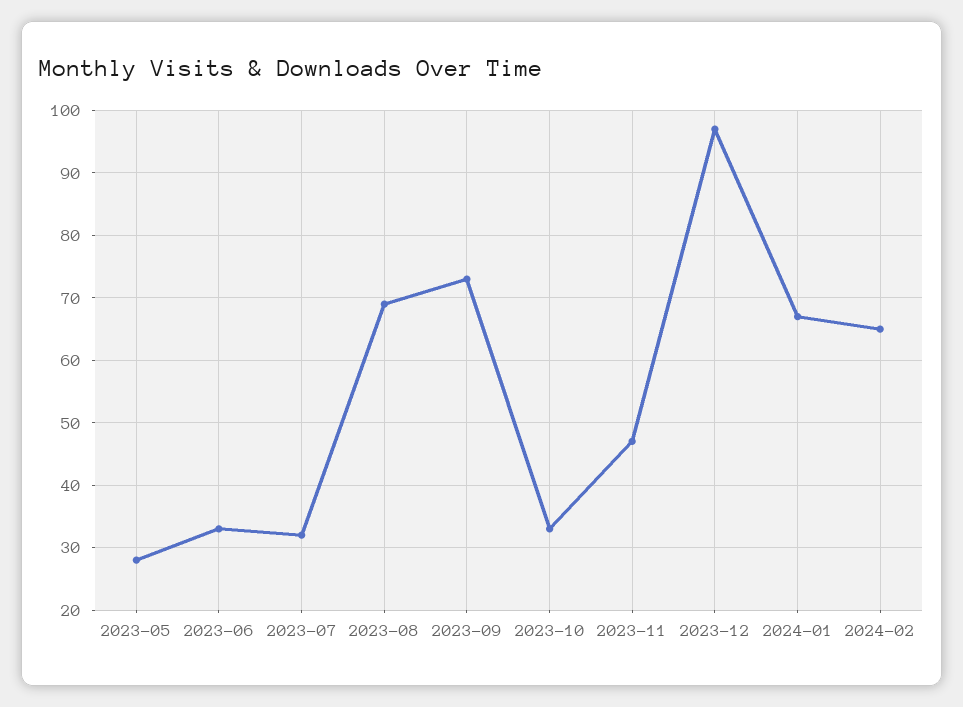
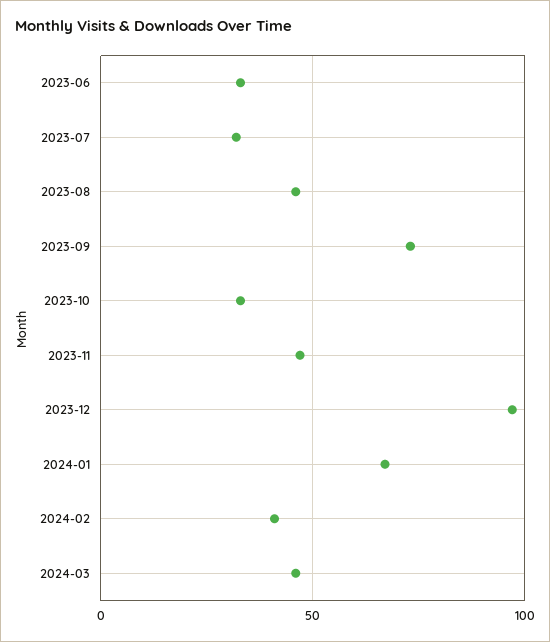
2023-05: 28 -> none
2023-08: 69 -> 45
2024-02: 65 -> 40
2024-03: none -> 45

